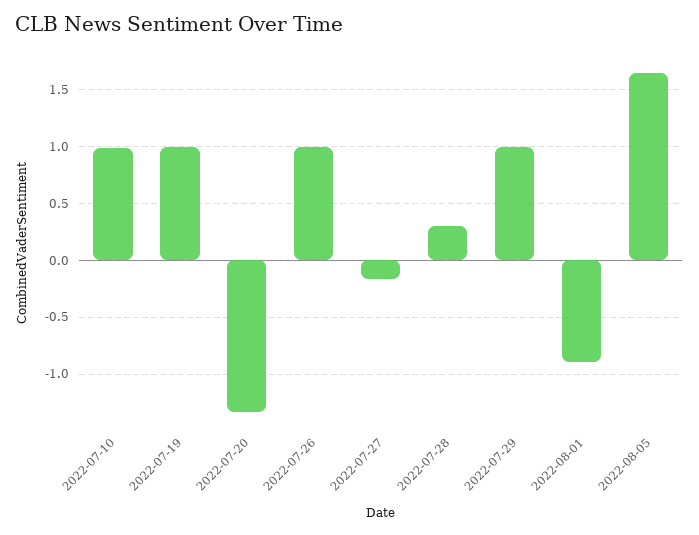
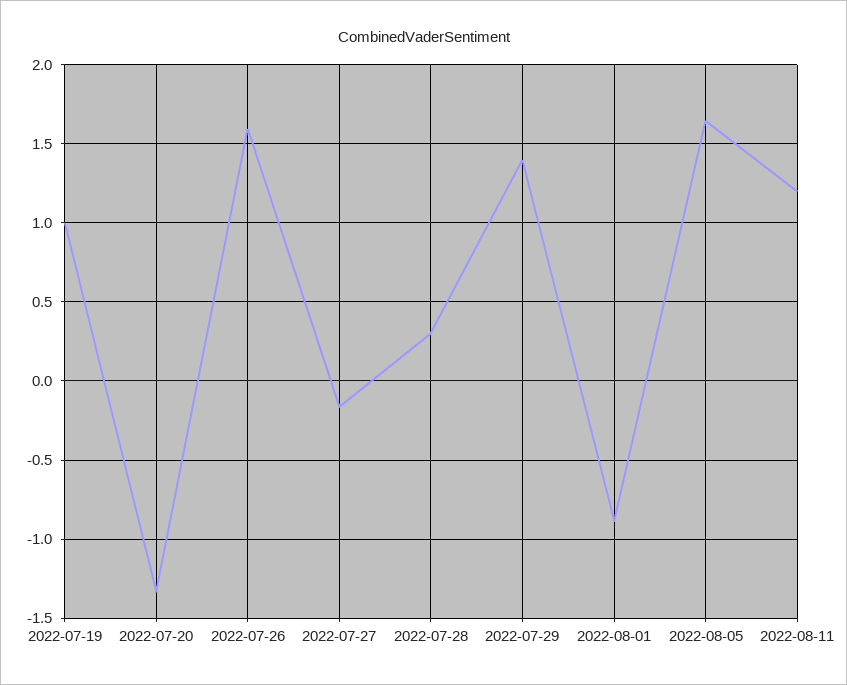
2022-07-10: 1 -> none
2022-07-26: 1 -> 1.6
2022-07-29: 1 -> 1.4
2022-08-11: none -> 1.2

